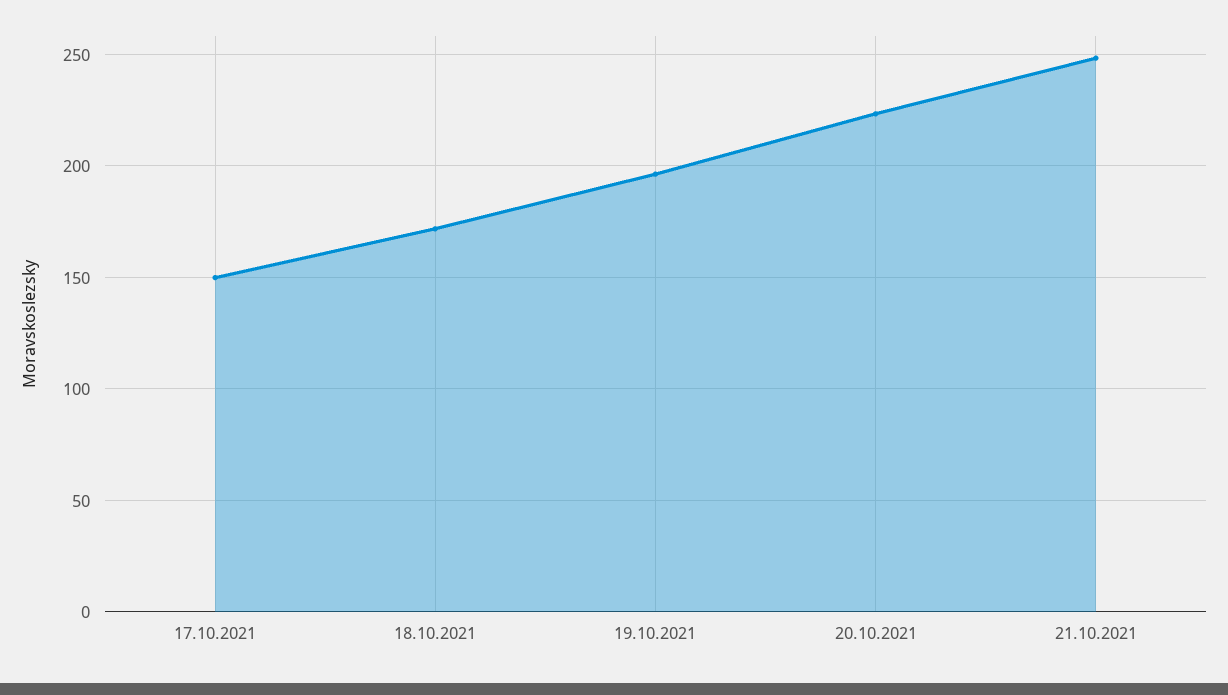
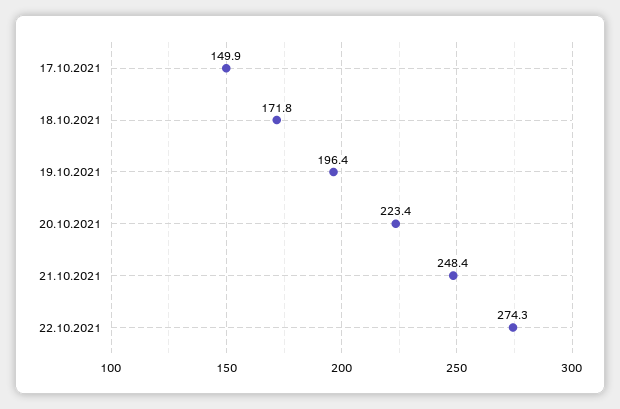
22.10.2021: none -> 274.3

